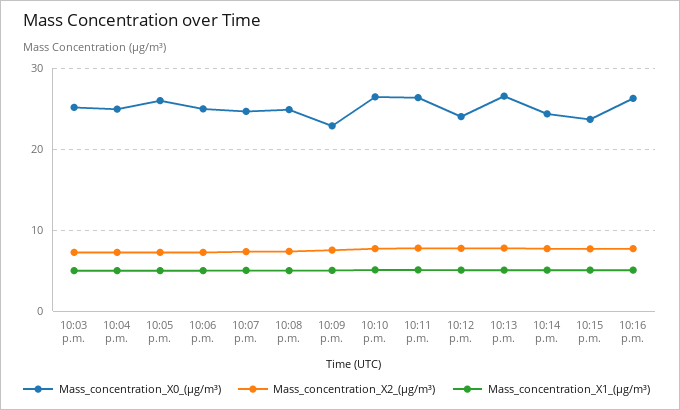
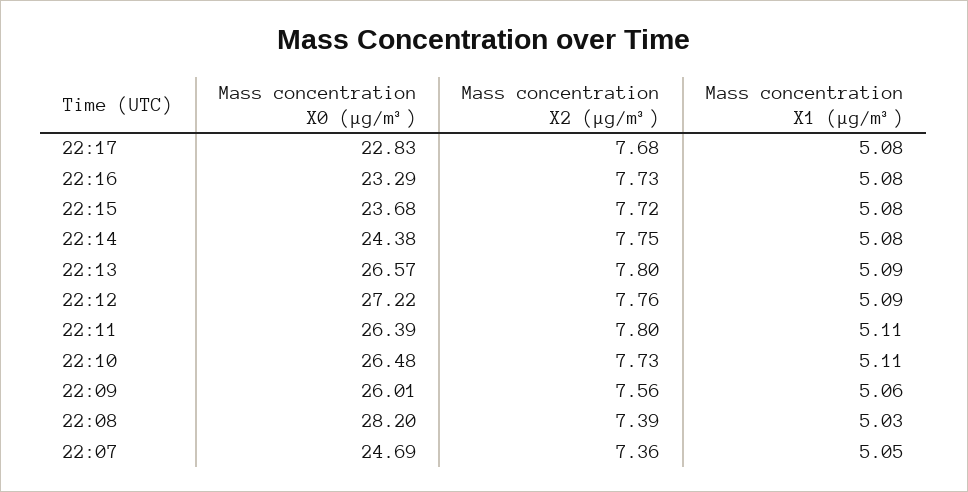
Mass_concentration_X0_(μg/m³), 10:03 p.m.: 25 -> none
Mass_concentration_X2_(μg/m³), 10:03 p.m.: 7 -> none
Mass_concentration_X1_(μg/m³), 10:03 p.m.: 5 -> none
Mass_concentration_X0_(μg/m³), 10:04 p.m.: 25 -> none
Mass_concentration_X2_(μg/m³), 10:04 p.m.: 7 -> none
Mass_concentration_X1_(μg/m³), 10:04 p.m.: 5 -> none
Mass_concentration_X0_(μg/m³), 10:05 p.m.: 26 -> none
Mass_concentration_X2_(μg/m³), 10:05 p.m.: 7 -> none
Mass_concentration_X1_(μg/m³), 10:05 p.m.: 5 -> none
Mass_concentration_X0_(μg/m³), 10:06 p.m.: 25 -> none
Mass_concentration_X2_(μg/m³), 10:06 p.m.: 7 -> none
Mass_concentration_X1_(μg/m³), 10:06 p.m.: 5 -> none
Mass_concentration_X0_(μg/m³), 10:08 p.m.: 25 -> 28.2
Mass_concentration_X0_(μg/m³), 10:09 p.m.: 23 -> 26.01
Mass_concentration_X0_(μg/m³), 10:12 p.m.: 24 -> 27.22
Mass_concentration_X0_(μg/m³), 10:16 p.m.: 26 -> 23.29
Mass_concentration_X0_(μg/m³), 22:17: none -> 22.83
Mass_concentration_X2_(μg/m³), 22:17: none -> 7.68
Mass_concentration_X1_(μg/m³), 22:17: none -> 5.08

